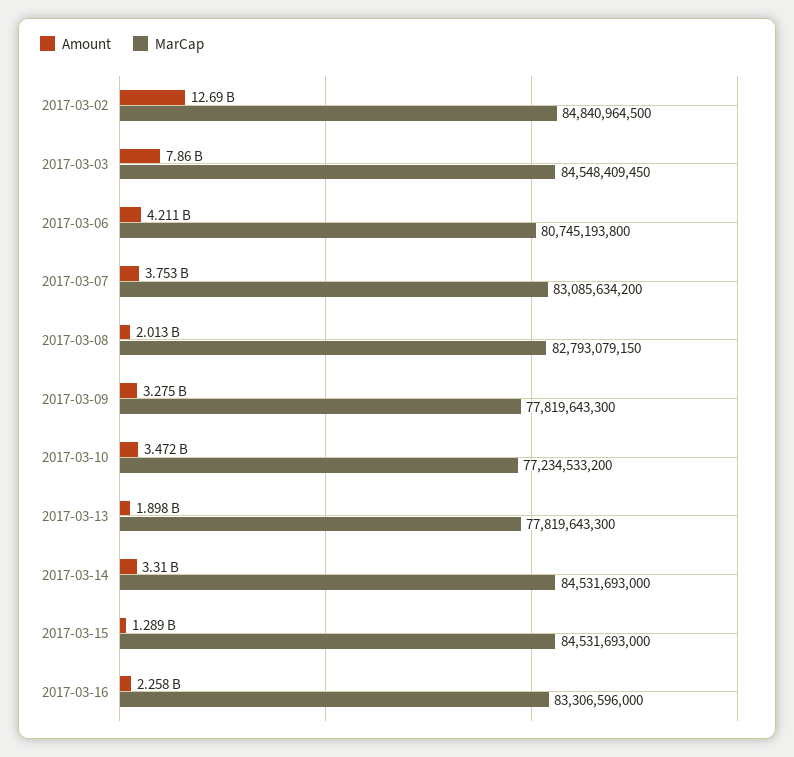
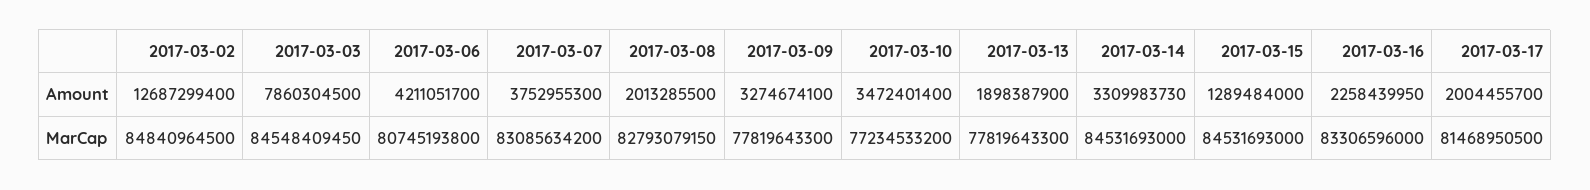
Amount, 2017-03-17: none -> 2004455700
MarCap, 2017-03-17: none -> 81468950500

